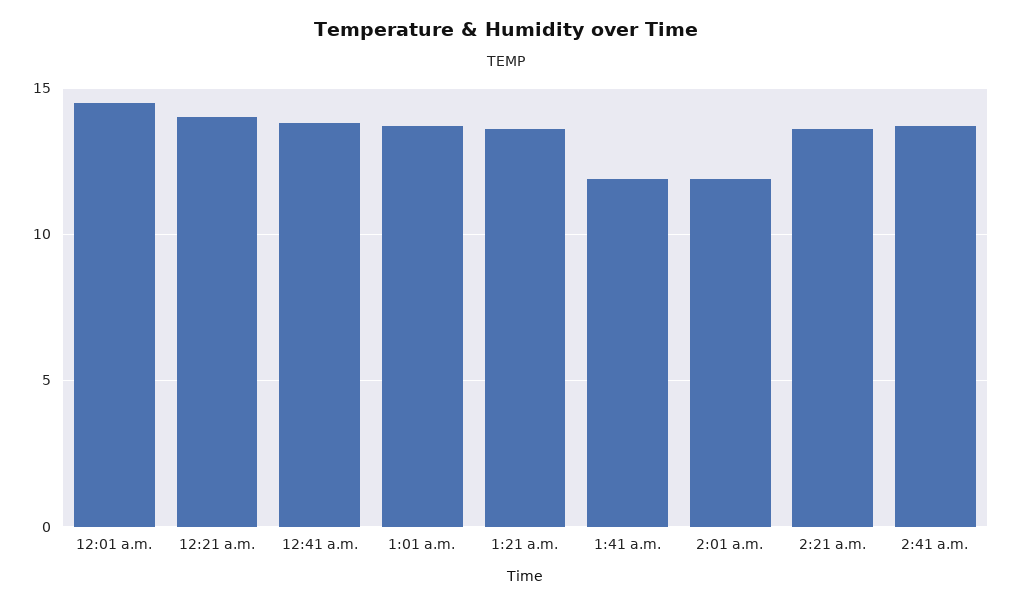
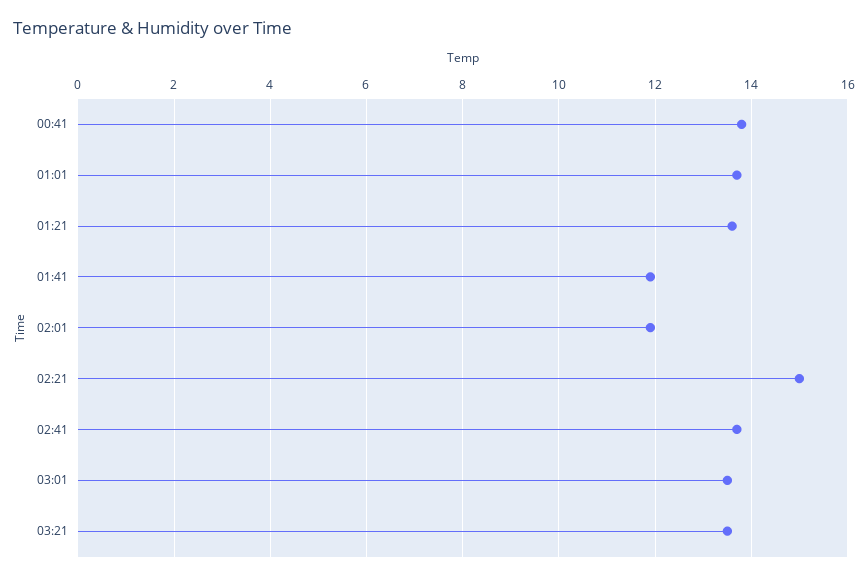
12:01 a.m.: 14.5 -> none
12:21 a.m.: 14 -> none
2:21 a.m.: 13.5 -> 15
03:01: none -> 13.5
03:21: none -> 13.5

